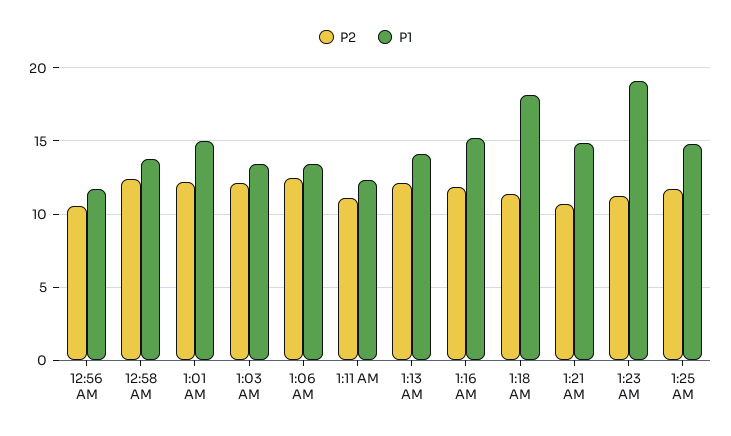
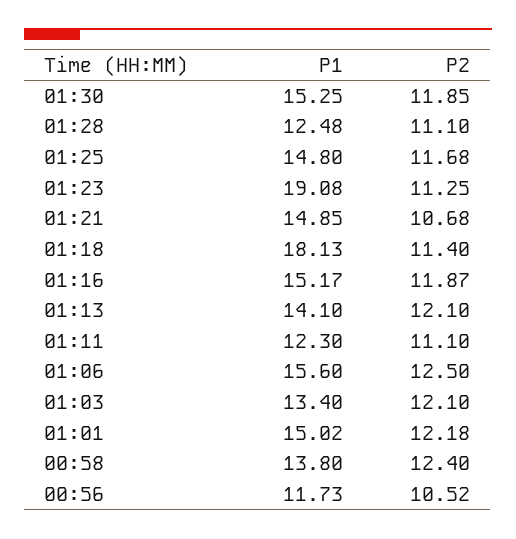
P1, 1:06 AM: 13.5 -> 15.6
P1, 01:30: none -> 15.25
P2, 01:30: none -> 11.85
P1, 01:28: none -> 12.48
P2, 01:28: none -> 11.1

